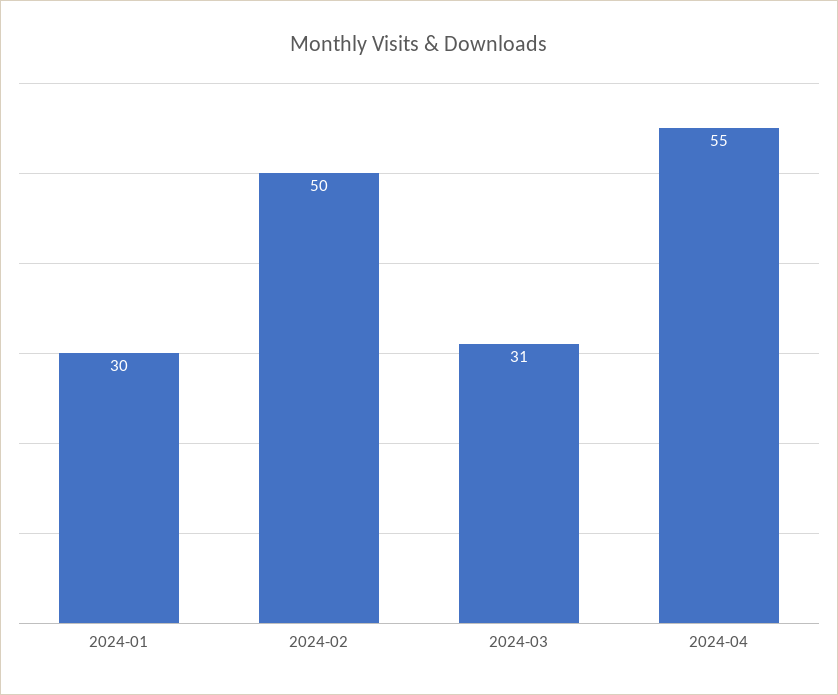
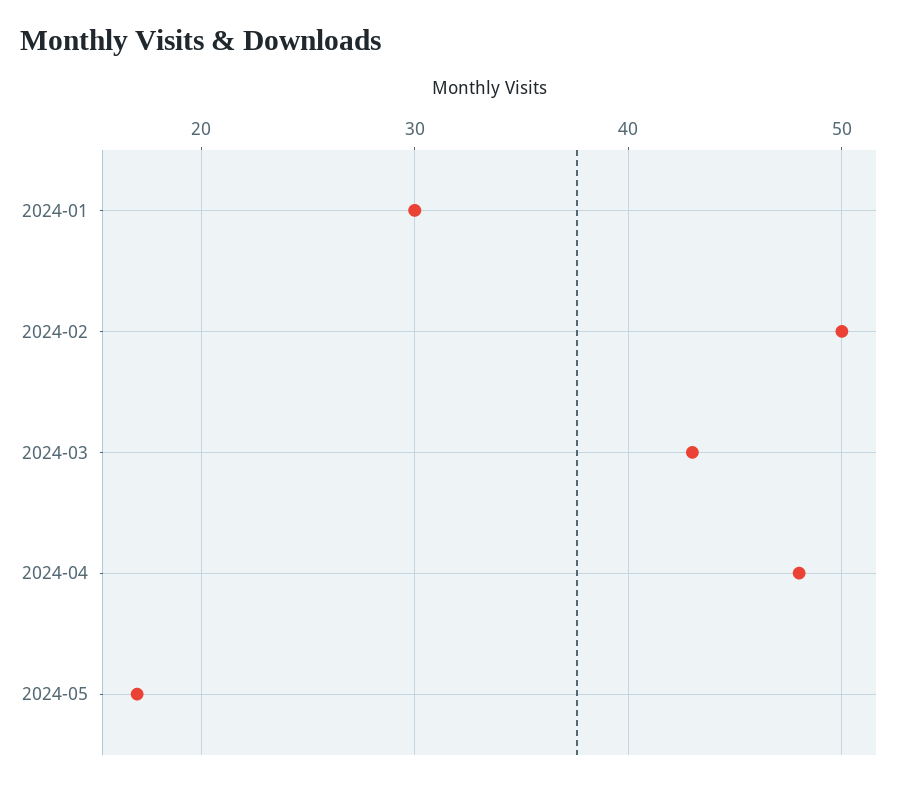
2024-03: 31 -> 43
2024-04: 55 -> 48
2024-05: none -> 17

